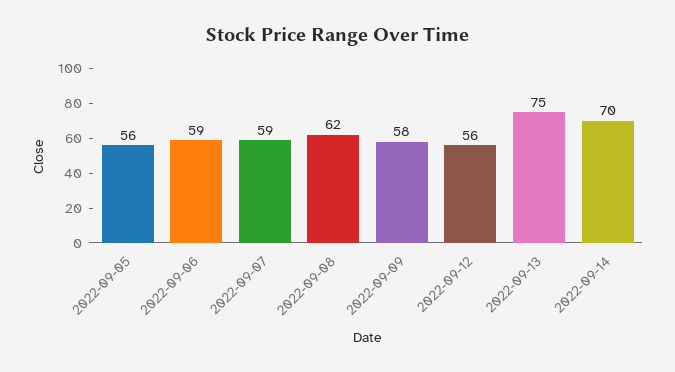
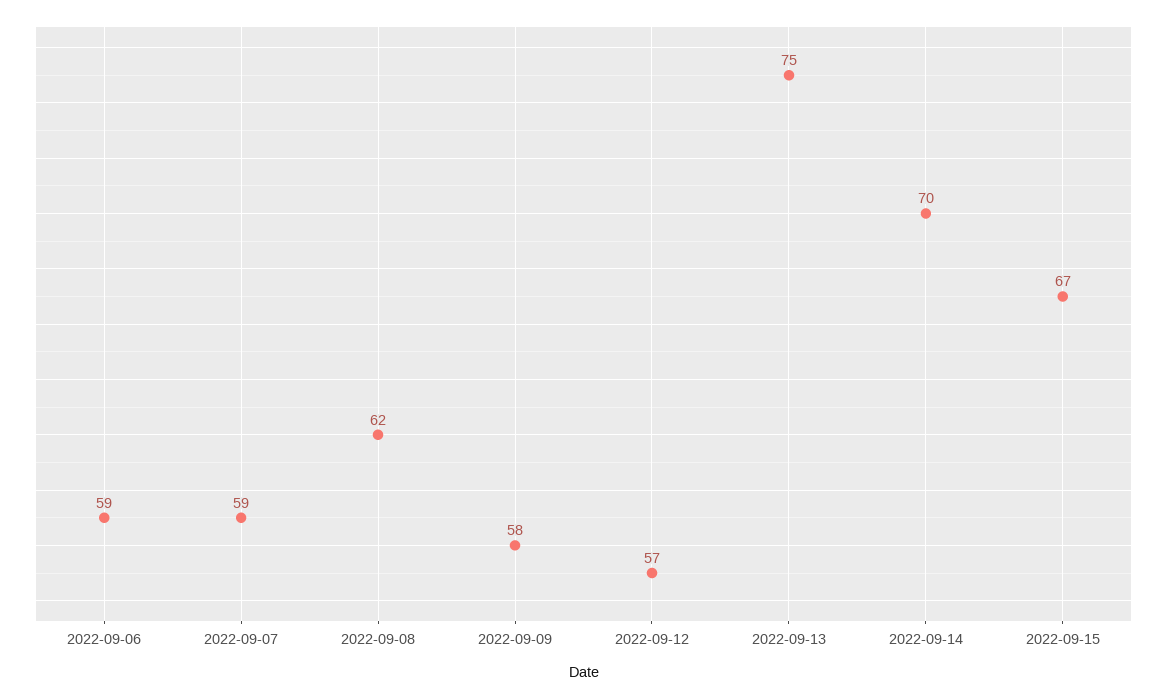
2022-09-05: 56 -> none
2022-09-12: 56 -> 57
2022-09-15: none -> 67

